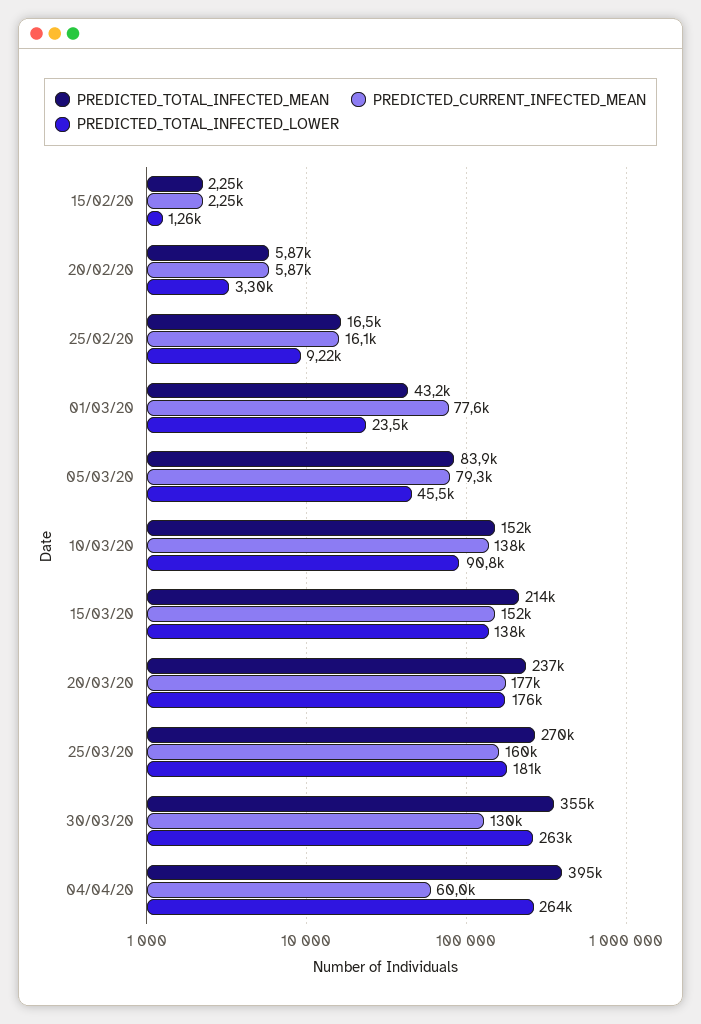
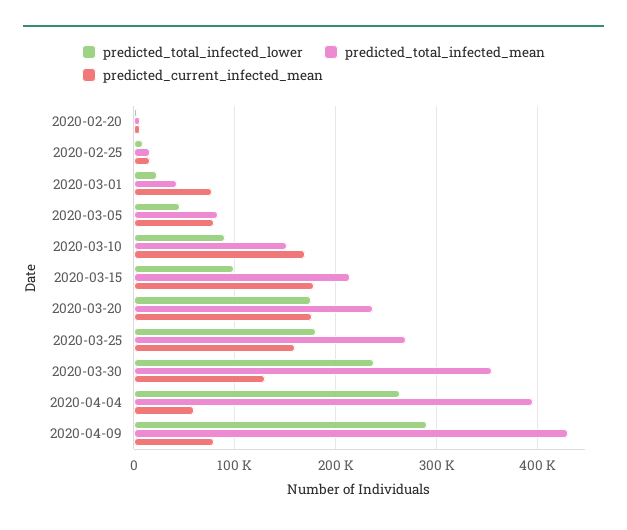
PREDICTED_TOTAL_INFECTED_MEAN, 15/02/20: 2250 -> none
PREDICTED_CURRENT_INFECTED_MEAN, 15/02/20: 2250 -> none
PREDICTED_TOTAL_INFECTED_LOWER, 15/02/20: 1260 -> none
PREDICTED_CURRENT_INFECTED_MEAN, 10/03/20: 138000 -> 170000
PREDICTED_CURRENT_INFECTED_MEAN, 15/03/20: 152000 -> 180000
PREDICTED_TOTAL_INFECTED_LOWER, 15/03/20: 138000 -> 100000
PREDICTED_TOTAL_INFECTED_LOWER, 30/03/20: 263000 -> 240000
PREDICTED_TOTAL_INFECTED_LOWER, 2020-04-09: none -> 290000
PREDICTED_TOTAL_INFECTED_MEAN, 2020-04-09: none -> 430000
PREDICTED_CURRENT_INFECTED_MEAN, 2020-04-09: none -> 80000

